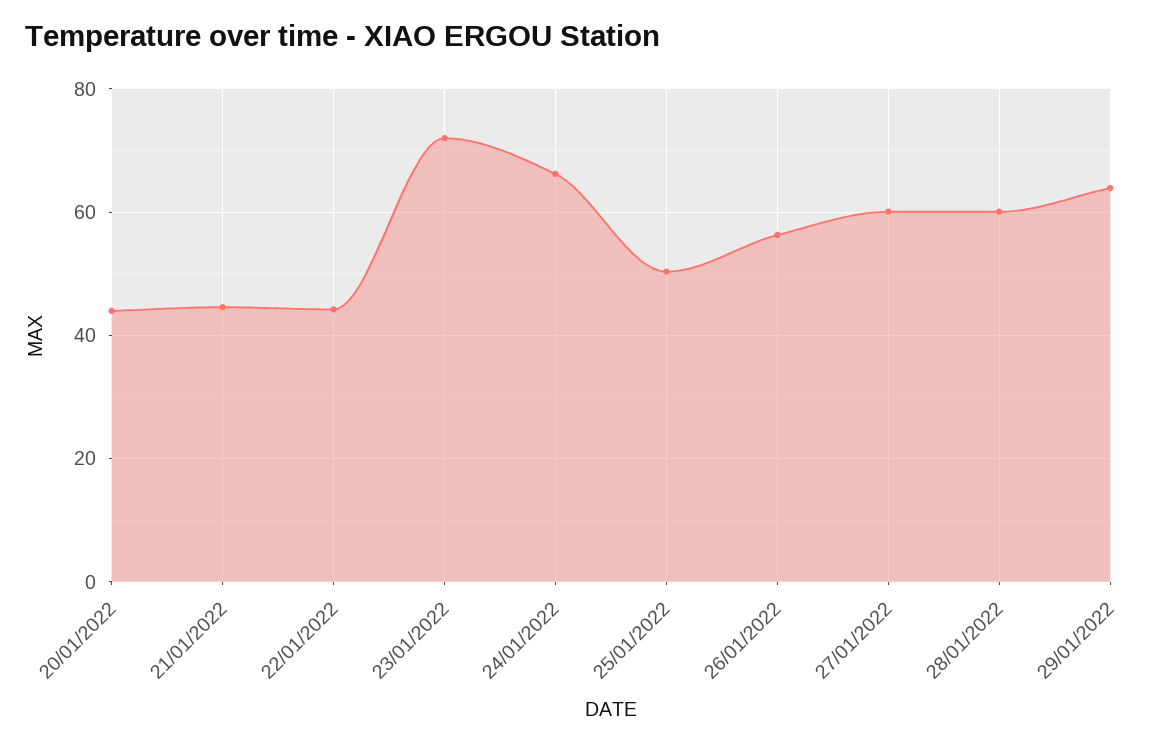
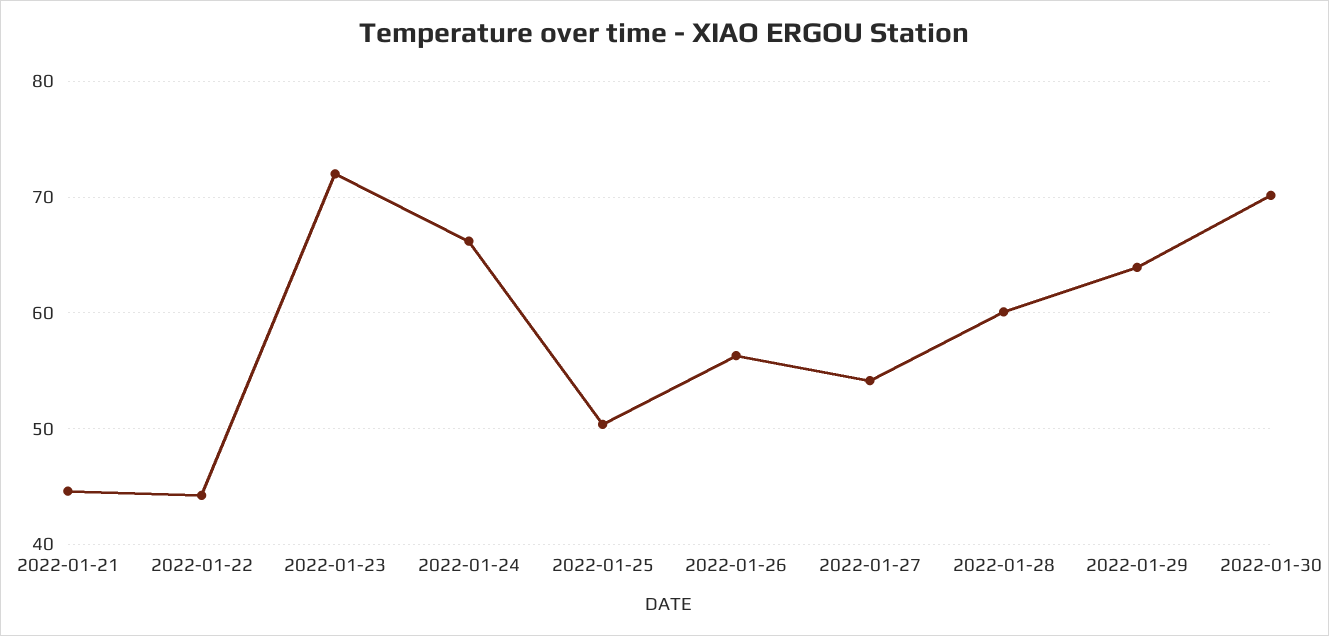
20/01/2022: 44 -> none
27/01/2022: 60 -> 54
2022-01-30: none -> 70

